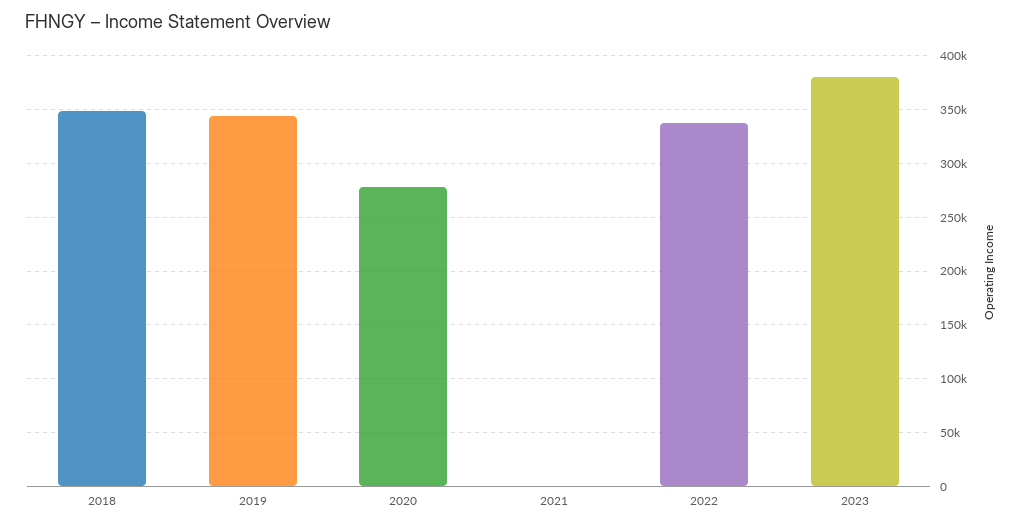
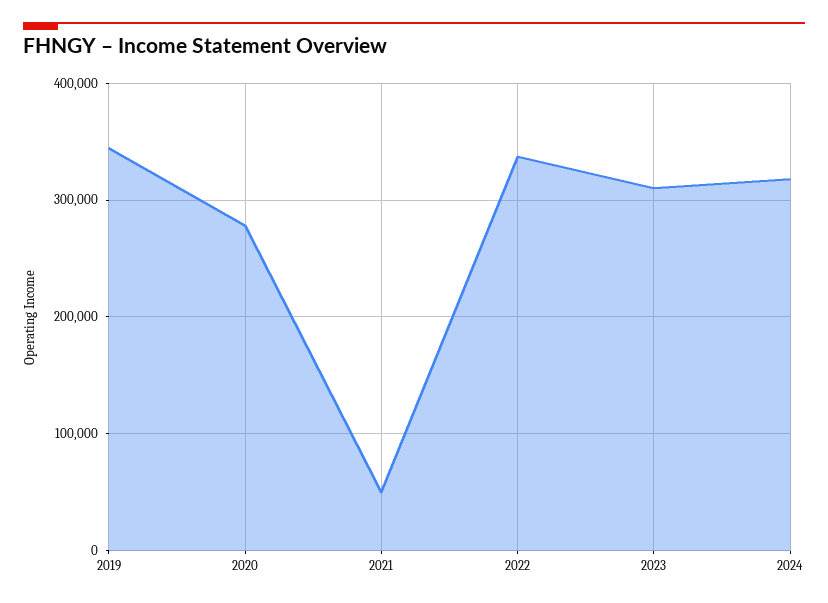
2018: 350000 -> none
2021: 0 -> 50000
2023: 380000 -> 310000
2024: none -> 320000

